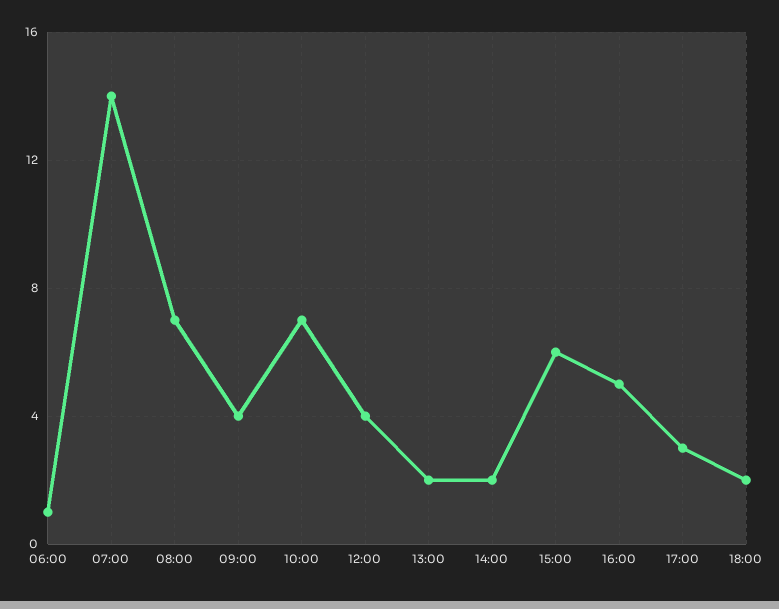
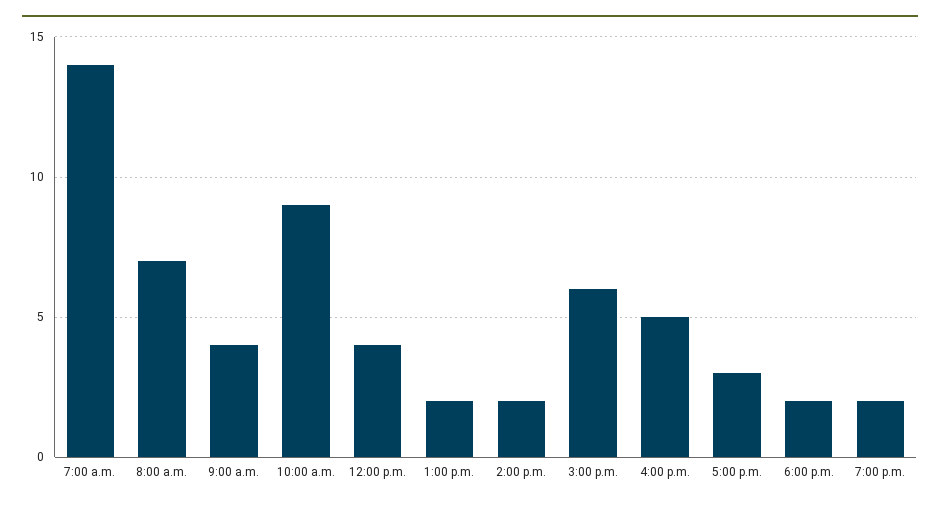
06:00: 1 -> none
10:00: 7 -> 9
7:00 p.m.: none -> 2

